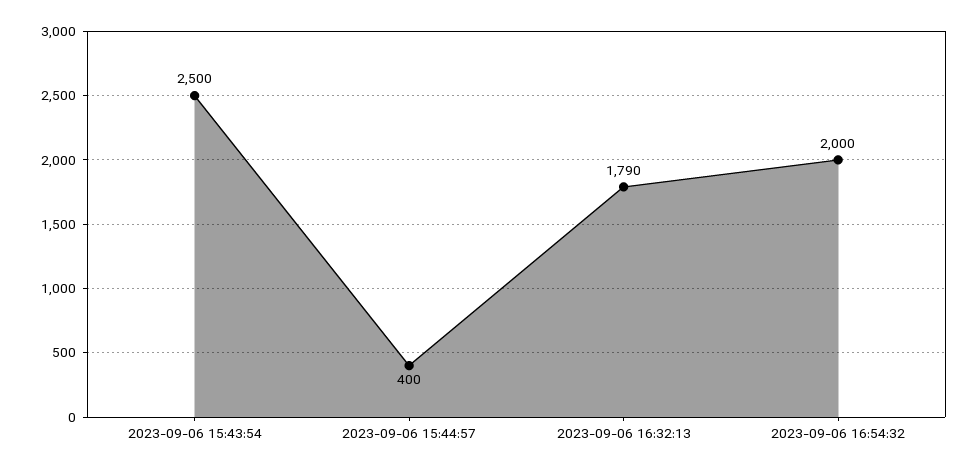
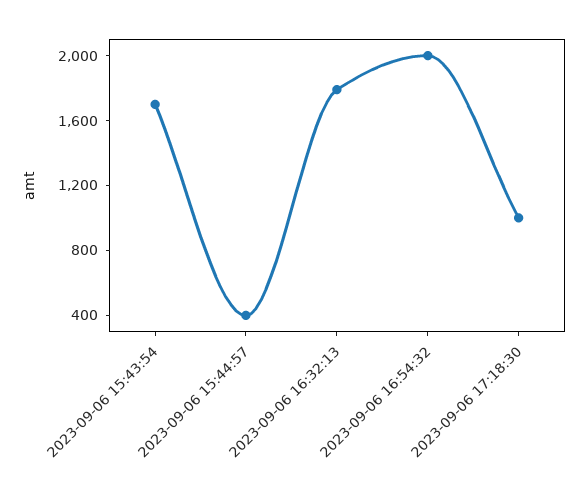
2023-09-06 15:43:54: 2500 -> 1700
2023-09-06 17:18:30: none -> 1000

